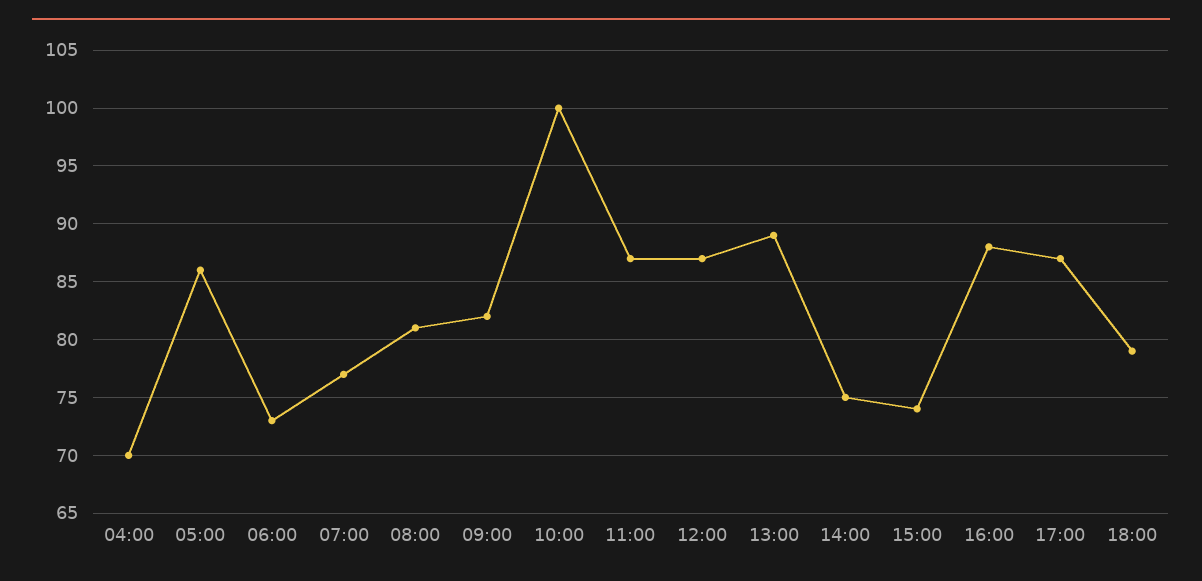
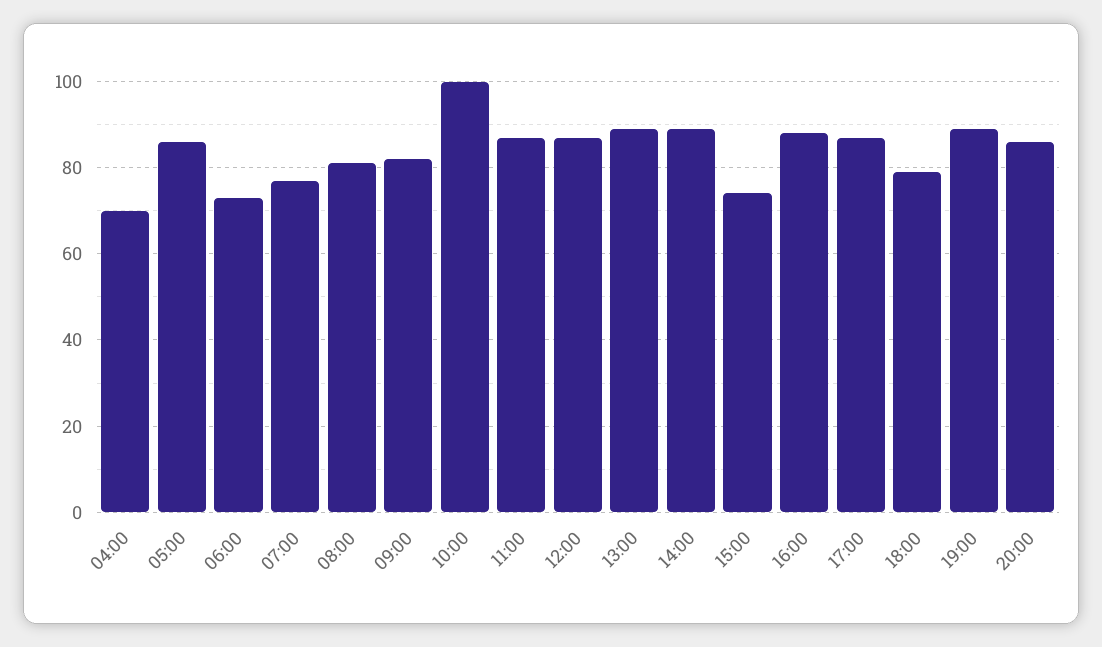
14:00: 75 -> 90
19:00: none -> 90
20:00: none -> 85

